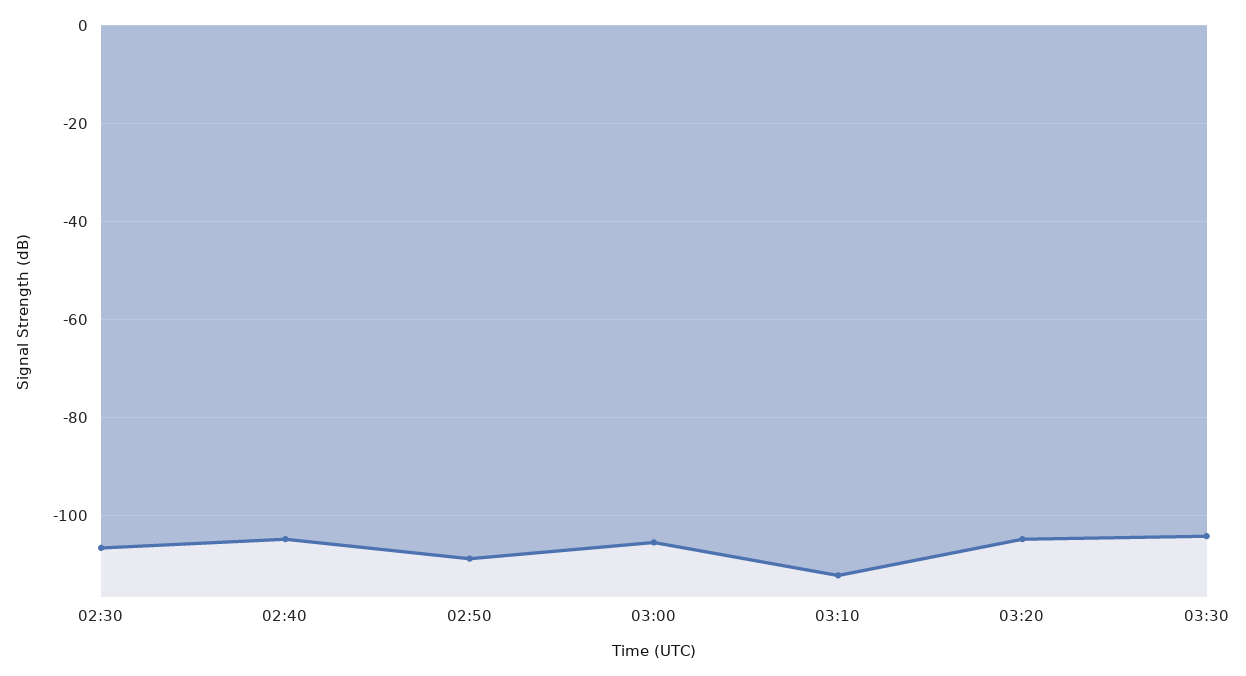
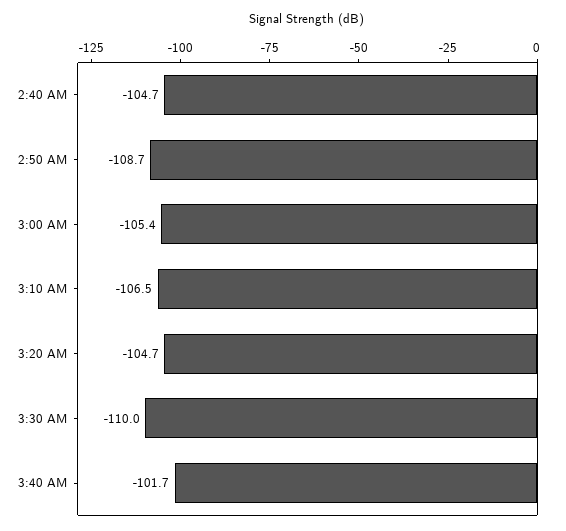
02:30: -106 -> none
03:10: -112 -> -106.5
03:30: -104 -> -110
3:40 AM: none -> -101.7

